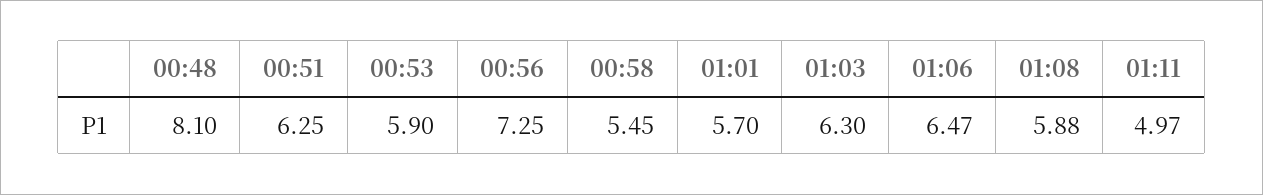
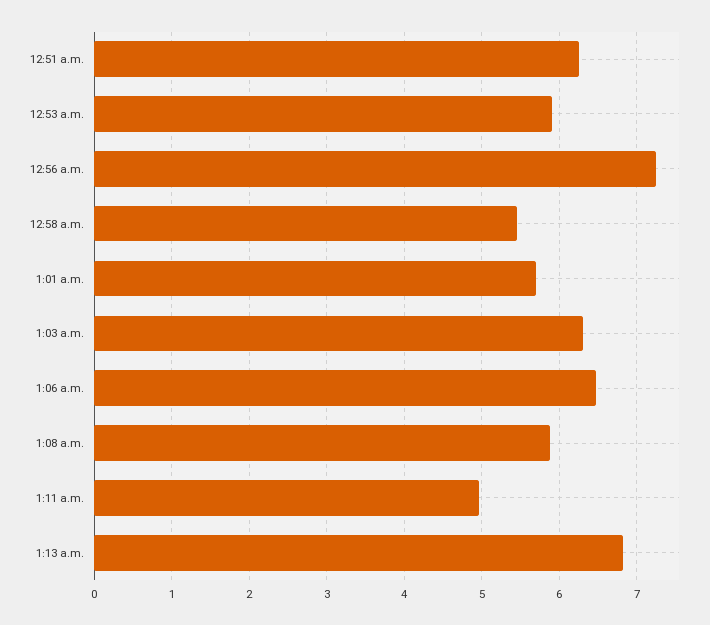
00:48: 8.1 -> none
1:13 a.m.: none -> 6.8

